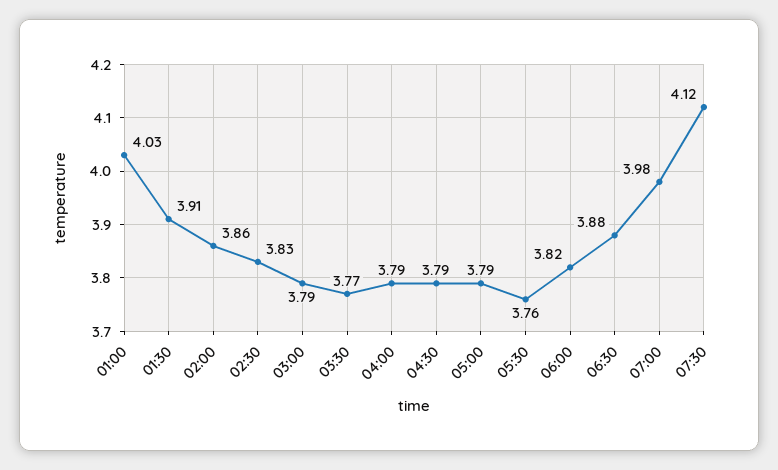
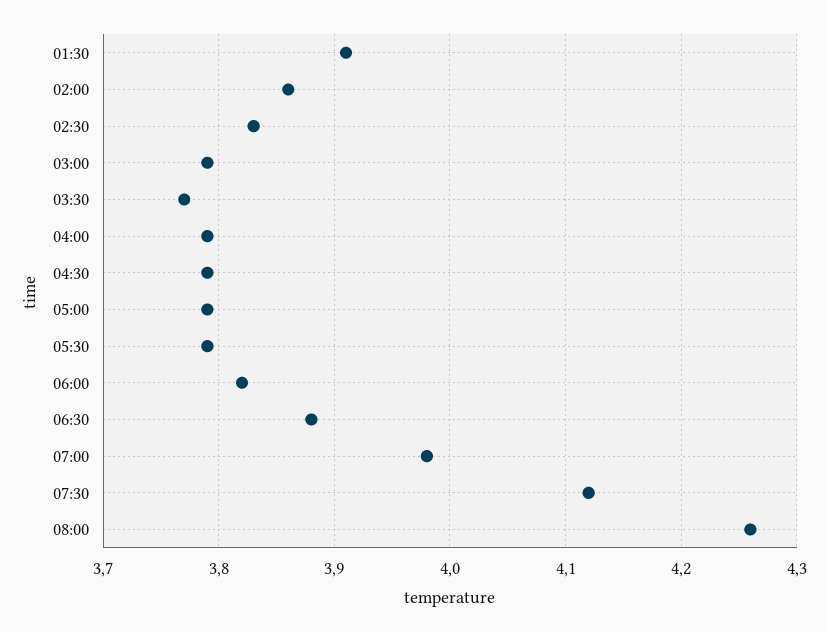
01:00: 4.03 -> none
05:30: 3.76 -> 3.79
08:00: none -> 4.26

